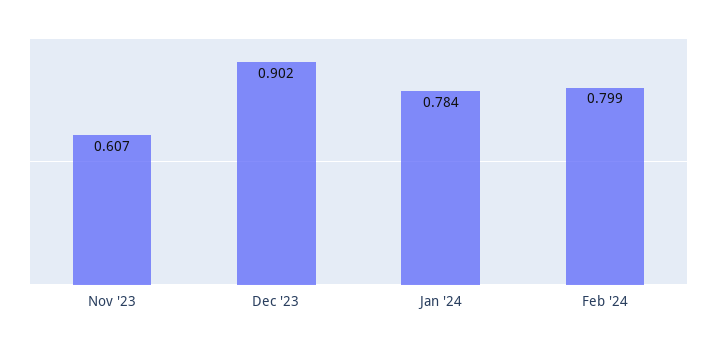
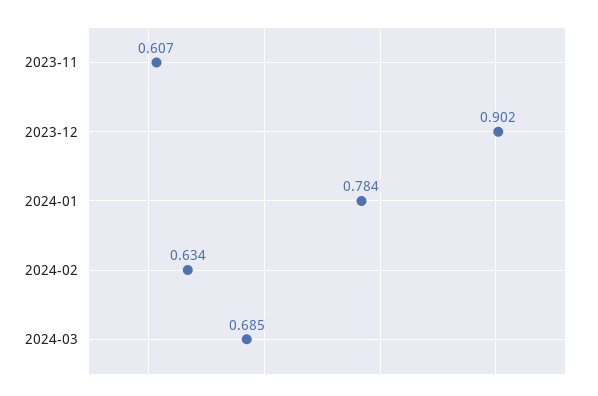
Feb '24: 0.799 -> 0.634
2024-03: none -> 0.685

